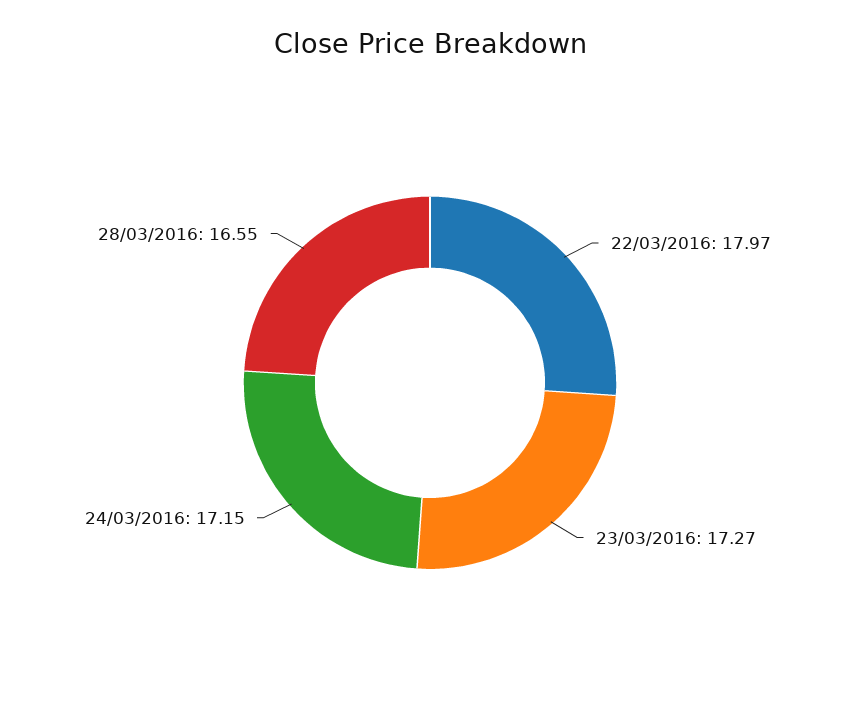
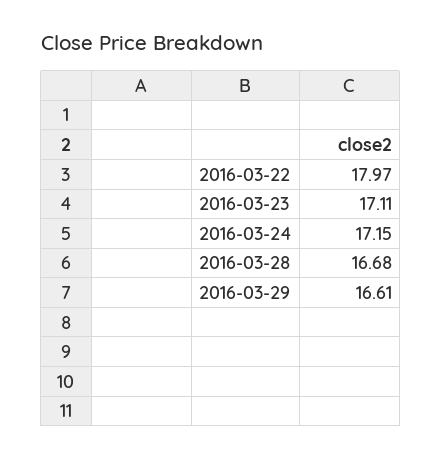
23/03/2016: 17.27 -> 17.11
28/03/2016: 16.55 -> 16.68
2016-03-29: none -> 16.61

